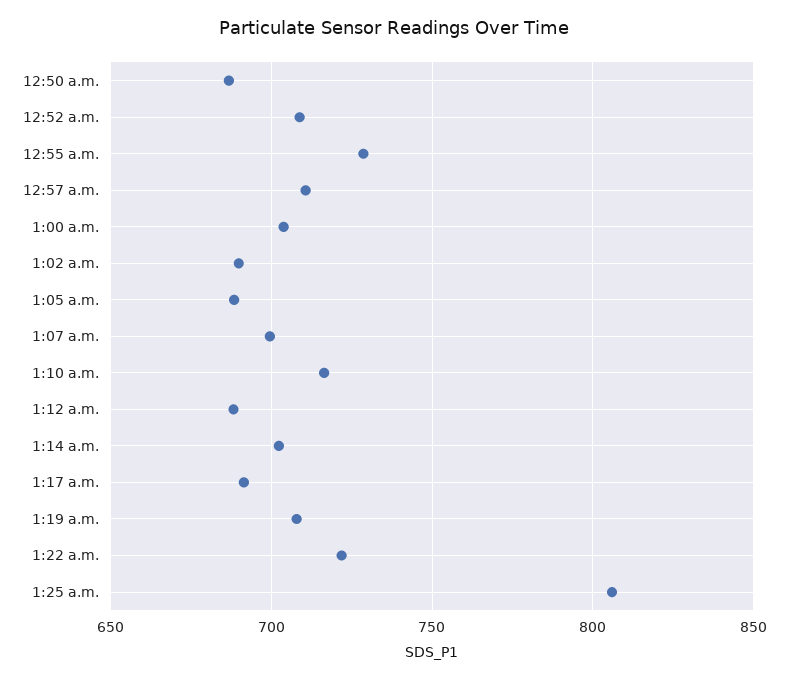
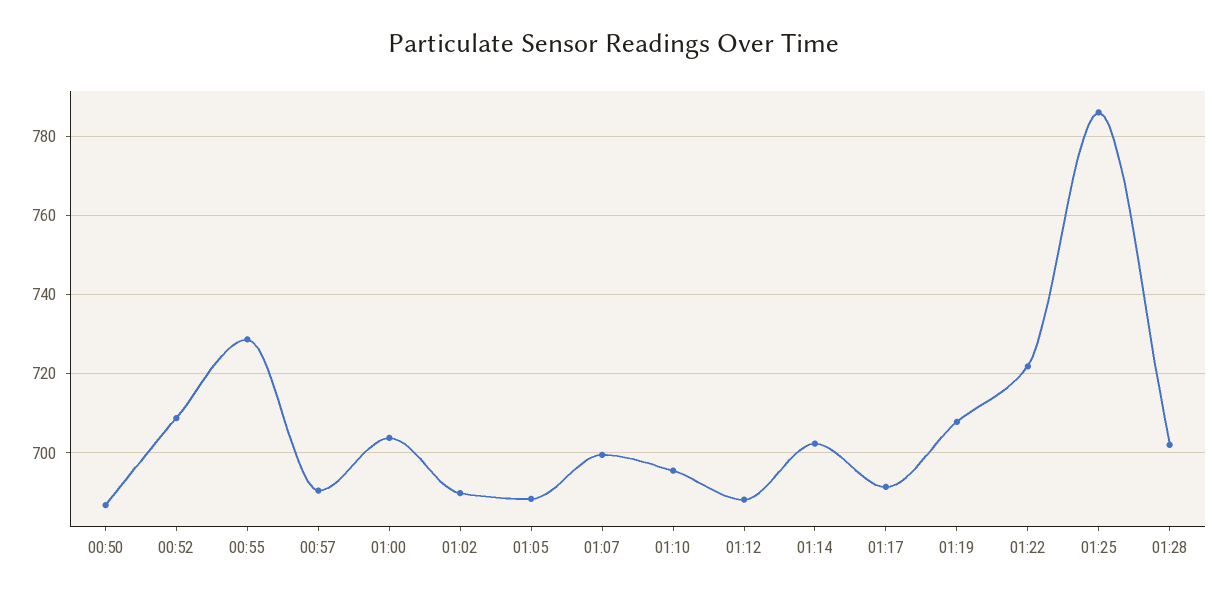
12:57 a.m.: 710 -> 690
1:10 a.m.: 715 -> 696
1:25 a.m.: 805 -> 786
01:28: none -> 702

